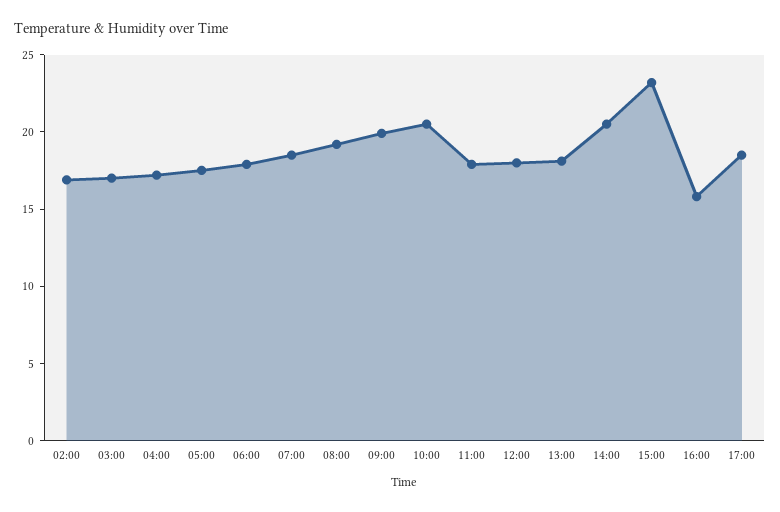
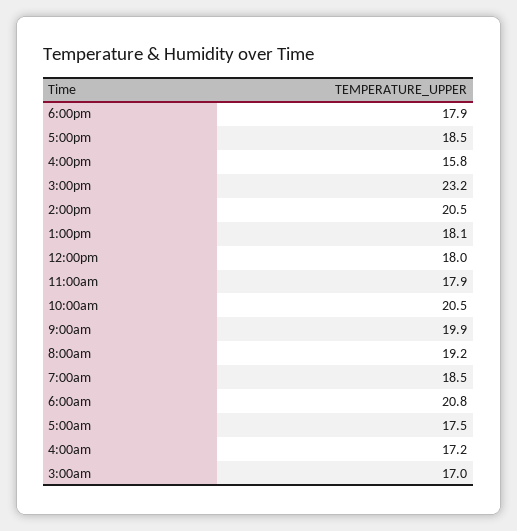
02:00: 17 -> none
06:00: 18 -> 20.8
6:00pm: none -> 17.9

